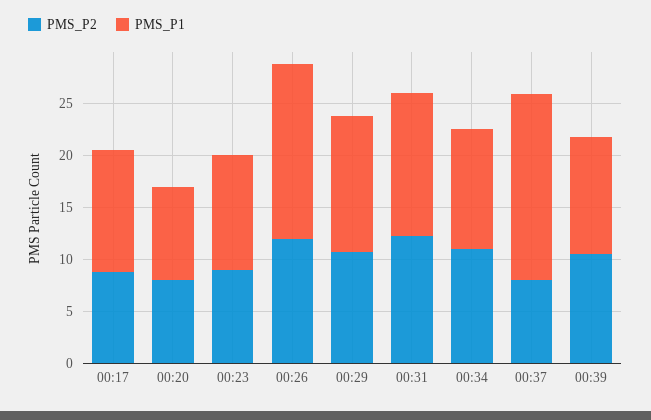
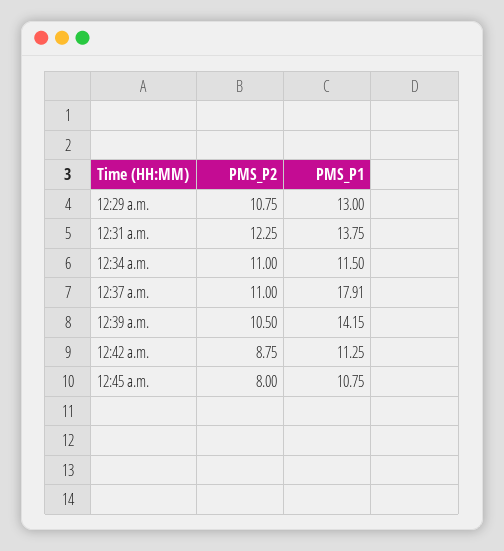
PMS_P2, 00:17: 9 -> none
PMS_P1, 00:17: 12 -> none
PMS_P2, 00:20: 8 -> none
PMS_P1, 00:20: 9 -> none
PMS_P2, 00:23: 9 -> none
PMS_P1, 00:23: 11 -> none
PMS_P2, 00:26: 12 -> none
PMS_P1, 00:26: 17 -> none
PMS_P2, 00:37: 8 -> 11
PMS_P1, 00:39: 11 -> 14.15
PMS_P2, 12:42 a.m.: none -> 8.75
PMS_P1, 12:42 a.m.: none -> 11.25
PMS_P2, 12:45 a.m.: none -> 8
PMS_P1, 12:45 a.m.: none -> 10.75

